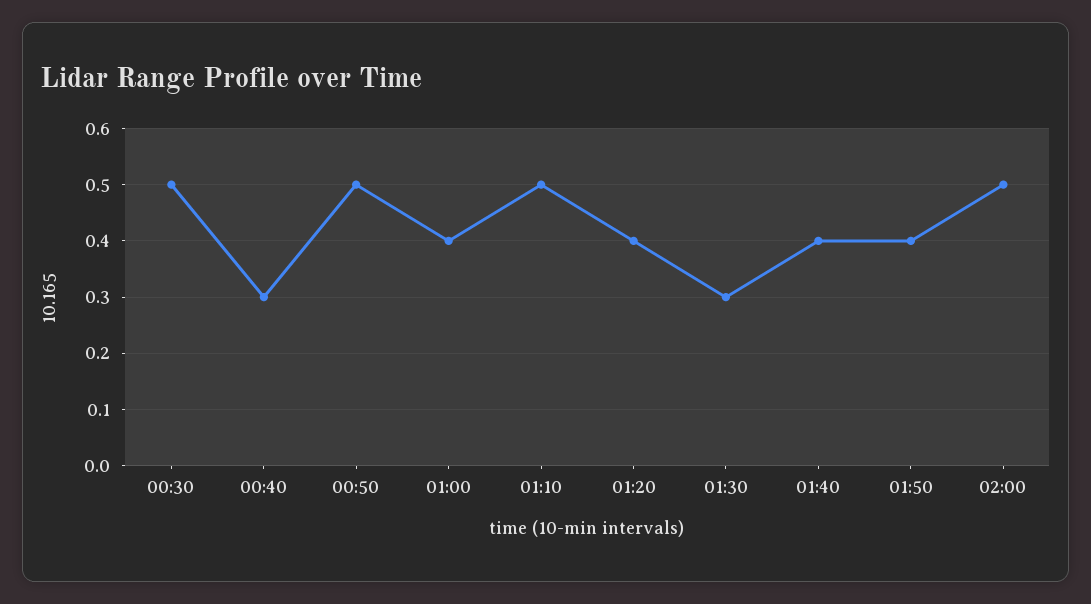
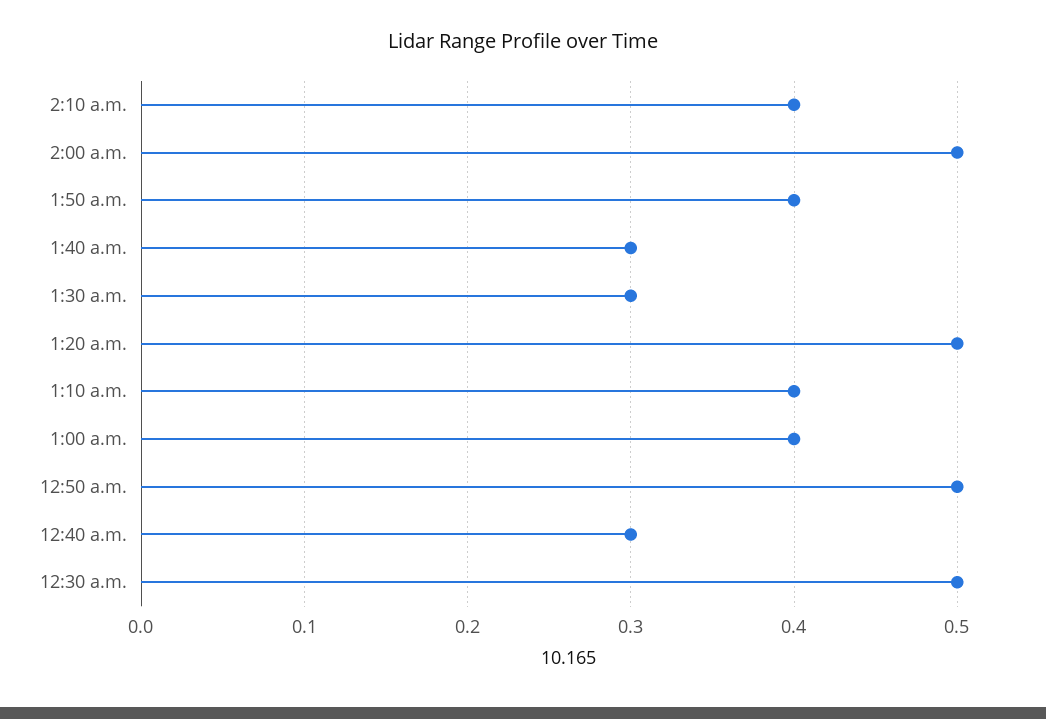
01:10: 0.5 -> 0.4
01:20: 0.4 -> 0.5
01:40: 0.4 -> 0.3
2:10 a.m.: none -> 0.4

